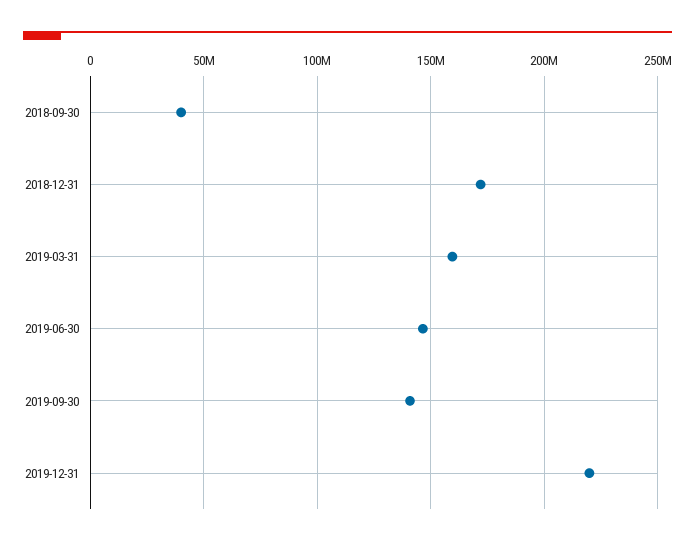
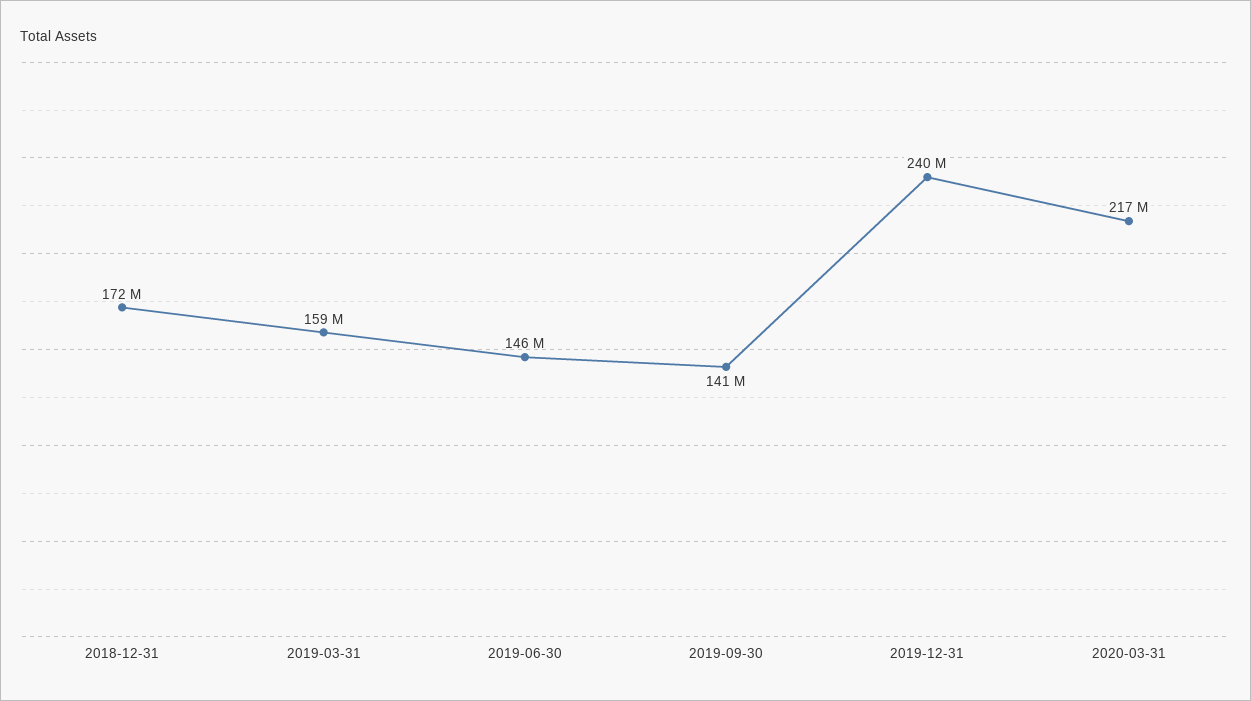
2018-09-30: 40000000 -> none
2019-12-31: 220000000 -> 240000000
2020-03-31: none -> 217000000

